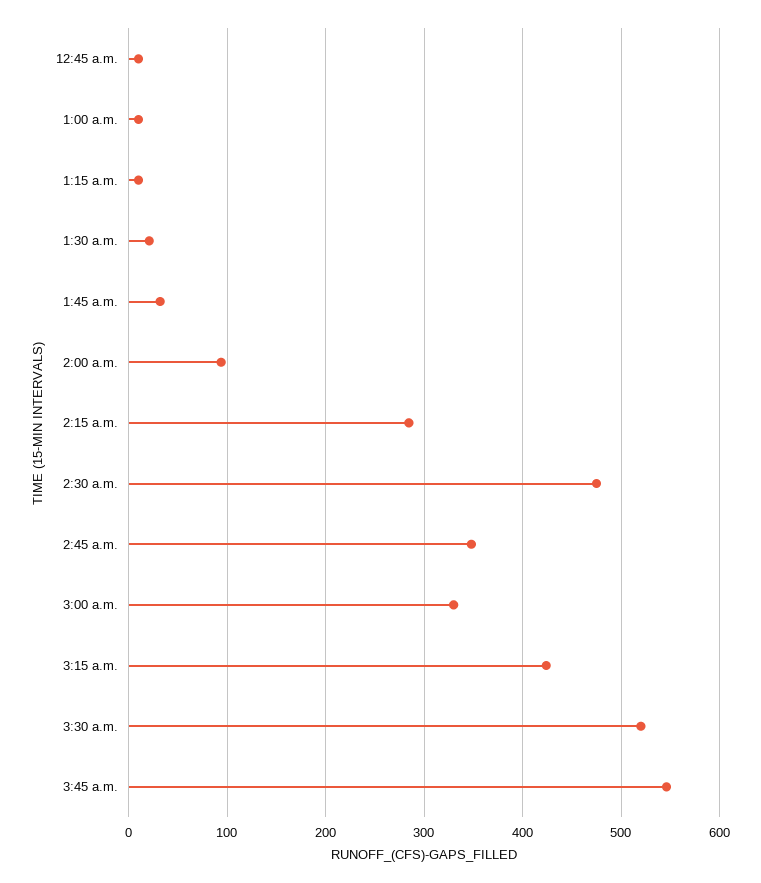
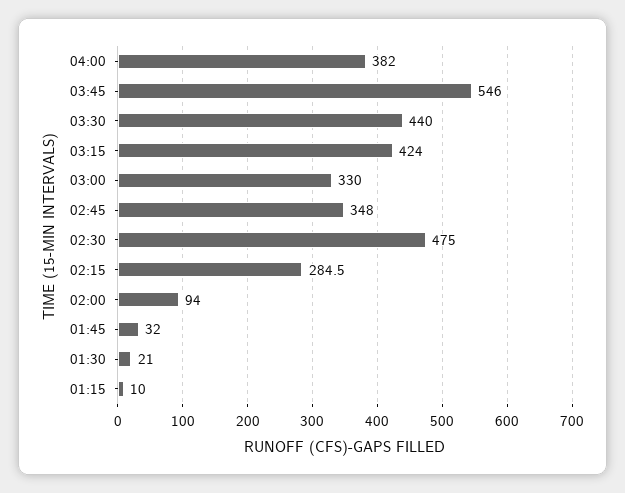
12:45 a.m.: 10 -> none
1:00 a.m.: 10 -> none
3:30 a.m.: 520 -> 440
04:00: none -> 382

